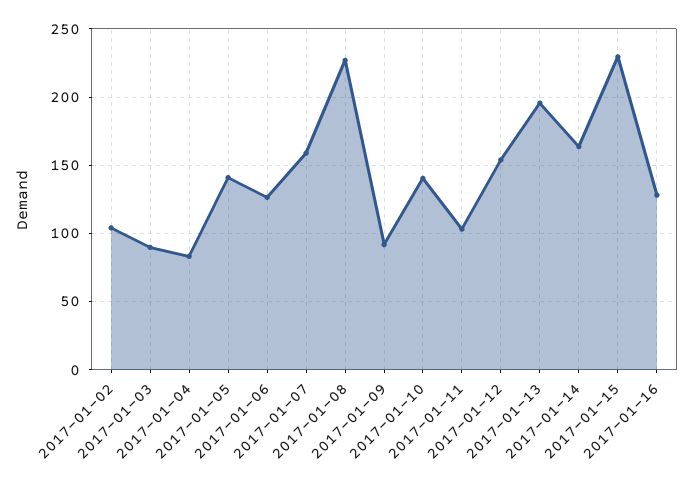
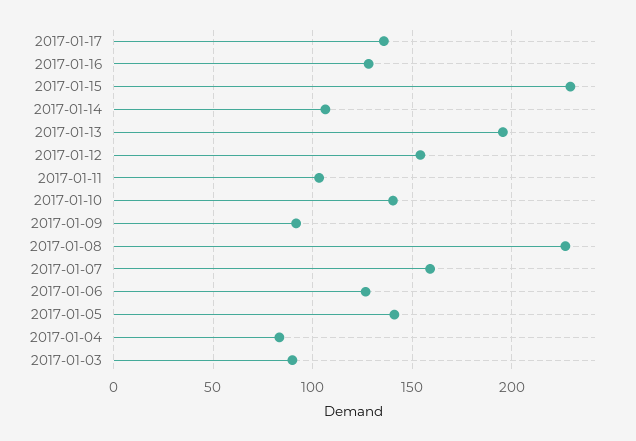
2017-01-02: 105 -> none
2017-01-14: 165 -> 105
2017-01-17: none -> 135

